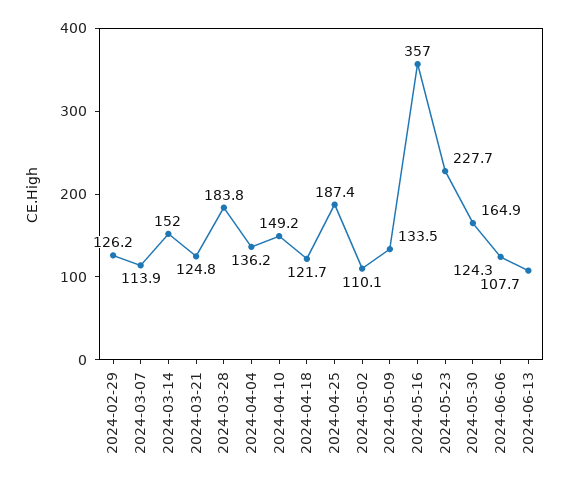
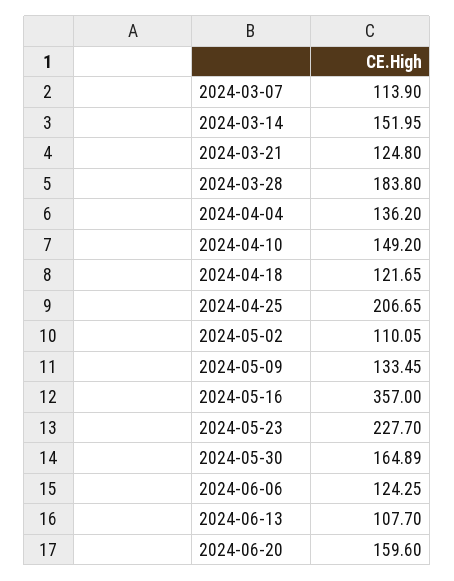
2024-02-29: 126.2 -> none
2024-04-25: 187.4 -> 206.65
2024-06-20: none -> 159.6

